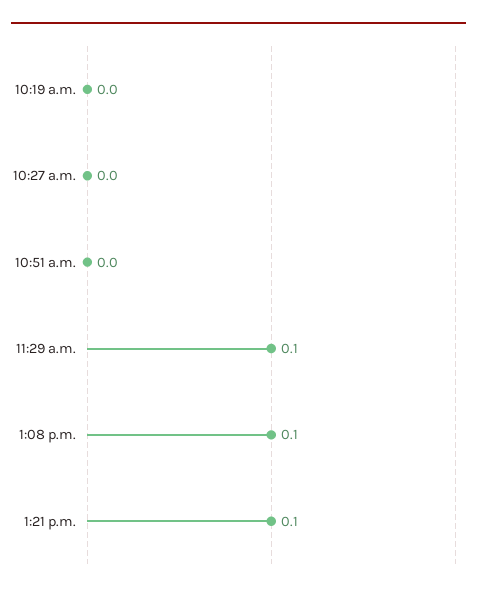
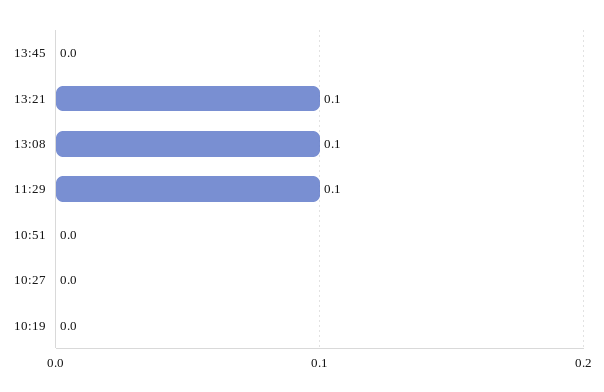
13:45: none -> 0

